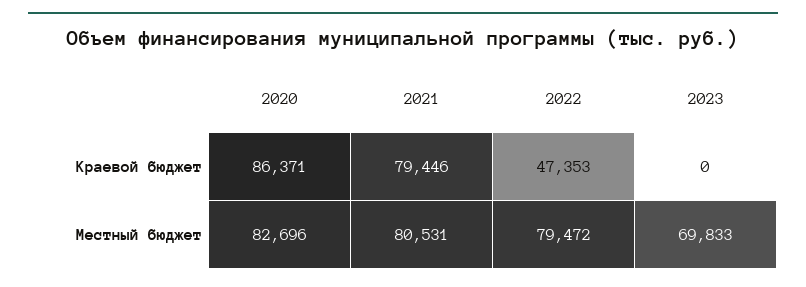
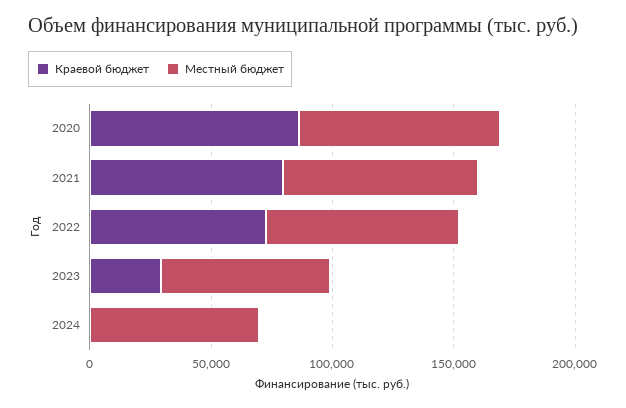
Краевой бюджет, 2022: 47353 -> 70000
Краевой бюджет, 2023: 0 -> 30000
Краевой бюджет, 2024: none -> 0
Местный бюджет, 2024: none -> 70000

